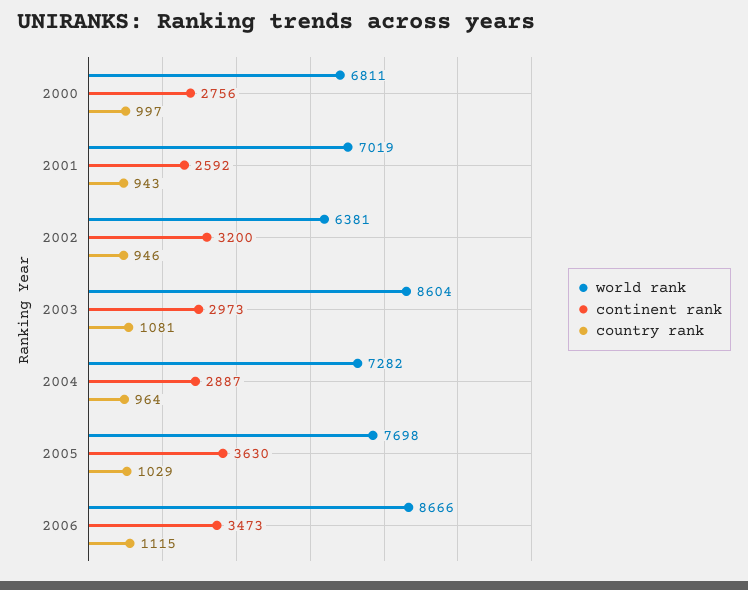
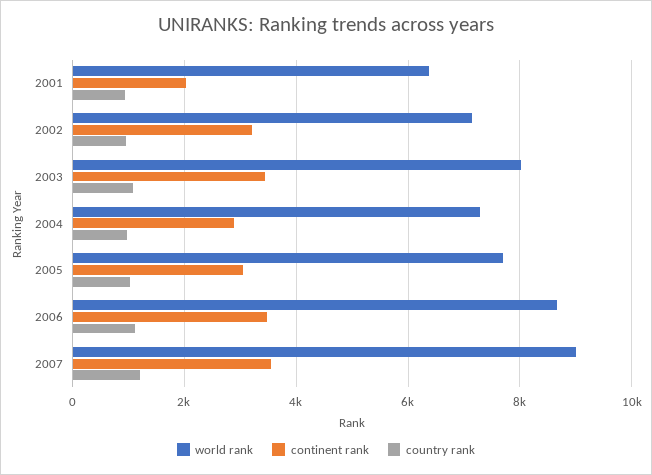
world rank, 2000: 6811 -> none
continent rank, 2000: 2756 -> none
country rank, 2000: 997 -> none
world rank, 2001: 7019 -> 6400
continent rank, 2001: 2592 -> 2000
world rank, 2002: 6381 -> 7200
world rank, 2003: 8604 -> 8000
continent rank, 2003: 2973 -> 3400
continent rank, 2005: 3630 -> 3000
world rank, 2007: none -> 9000
continent rank, 2007: none -> 3600
country rank, 2007: none -> 1200

